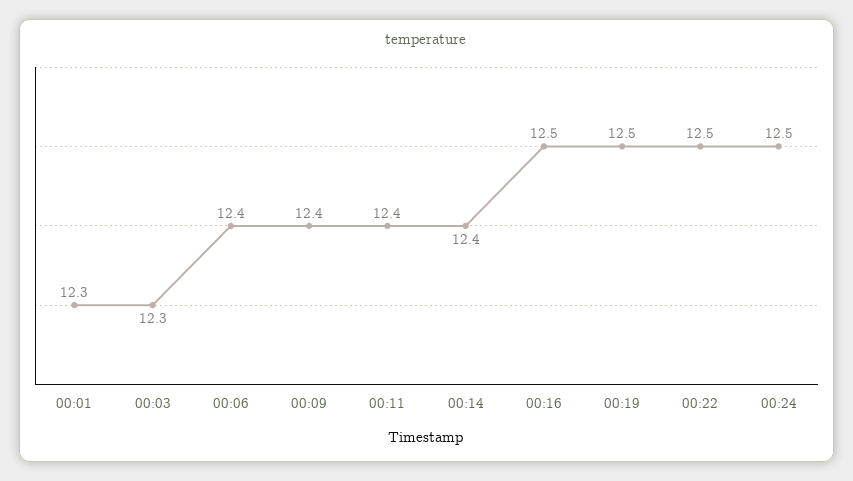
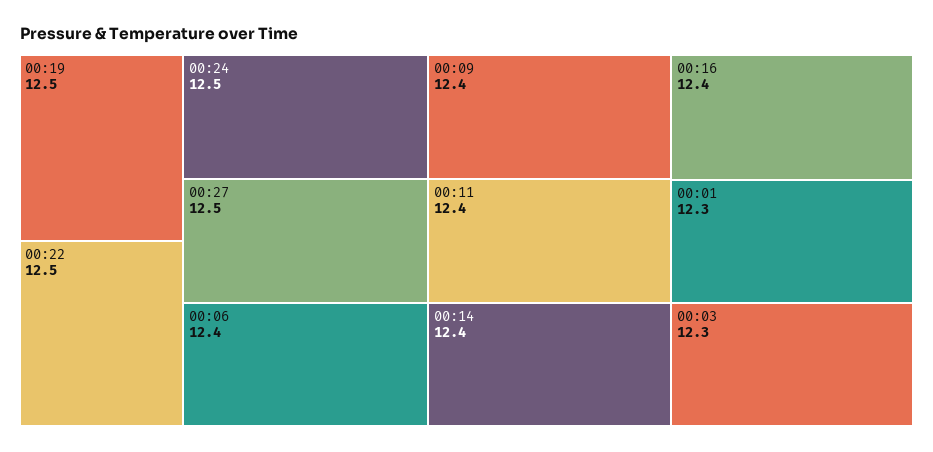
00:16: 12.5 -> 12.4
00:27: none -> 12.5

